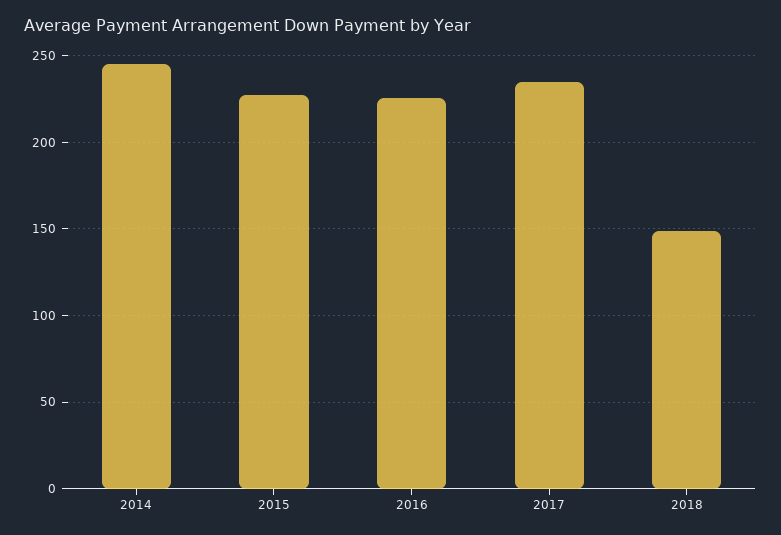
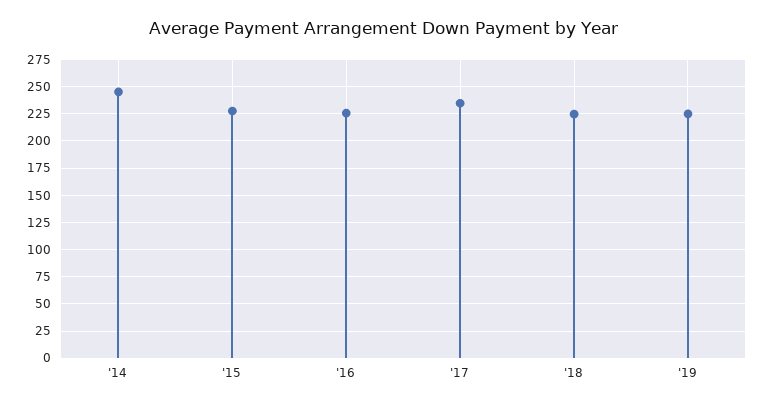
2018: 150 -> 225
'19: none -> 225

